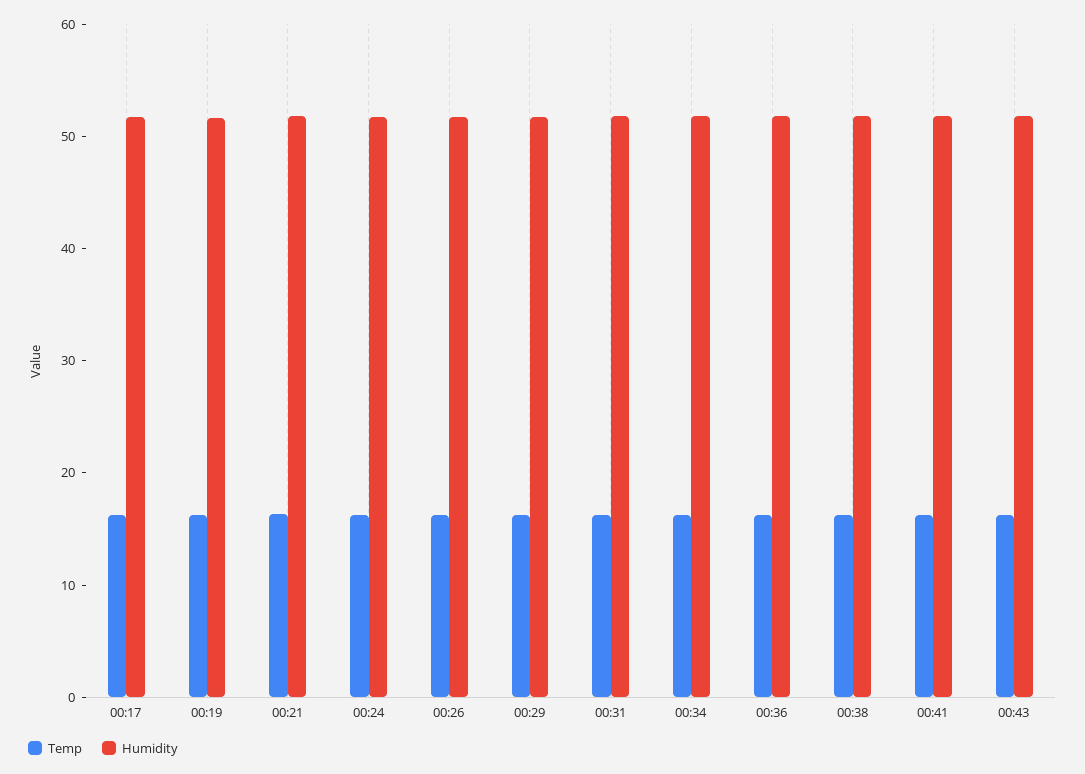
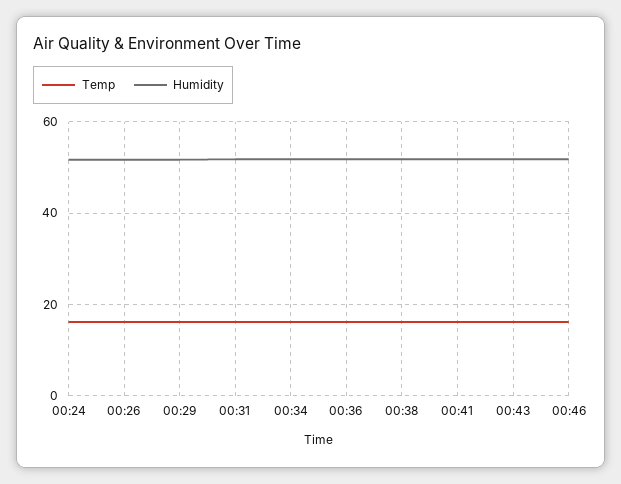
Temp, 00:17: 16 -> none
Humidity, 00:17: 52 -> none
Temp, 00:19: 16 -> none
Humidity, 00:19: 52 -> none
Temp, 00:21: 16 -> none
Humidity, 00:21: 52 -> none
Temp, 00:46: none -> 16
Humidity, 00:46: none -> 52

